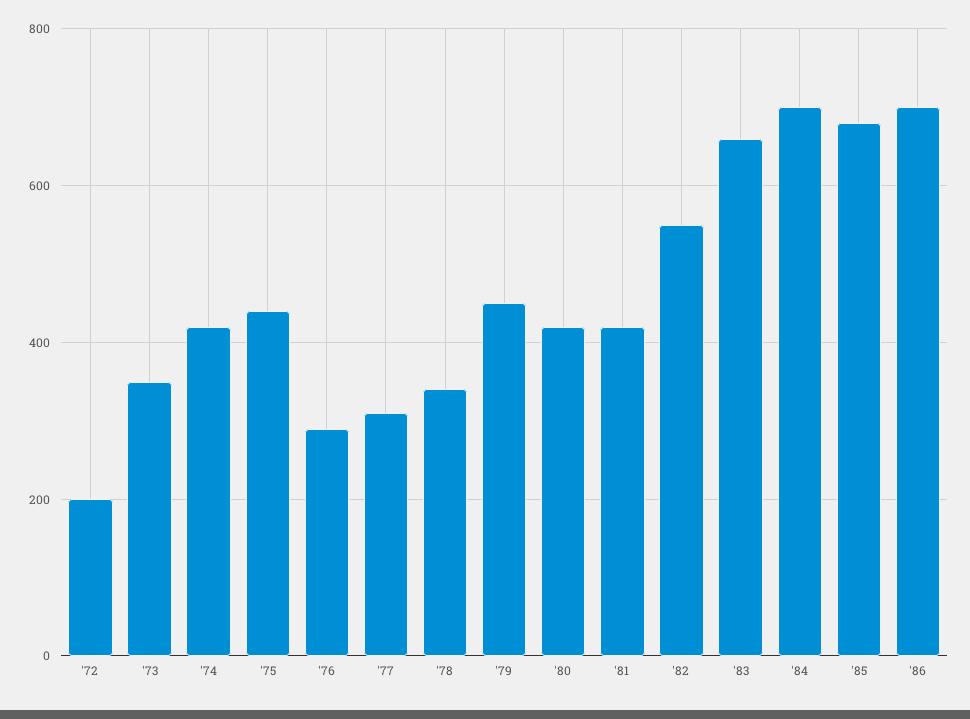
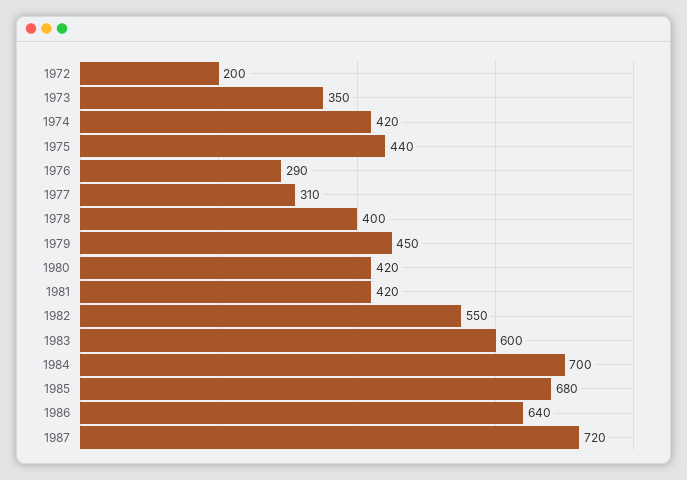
'78: 340 -> 400
'83: 660 -> 600
'86: 700 -> 640
1987: none -> 720

